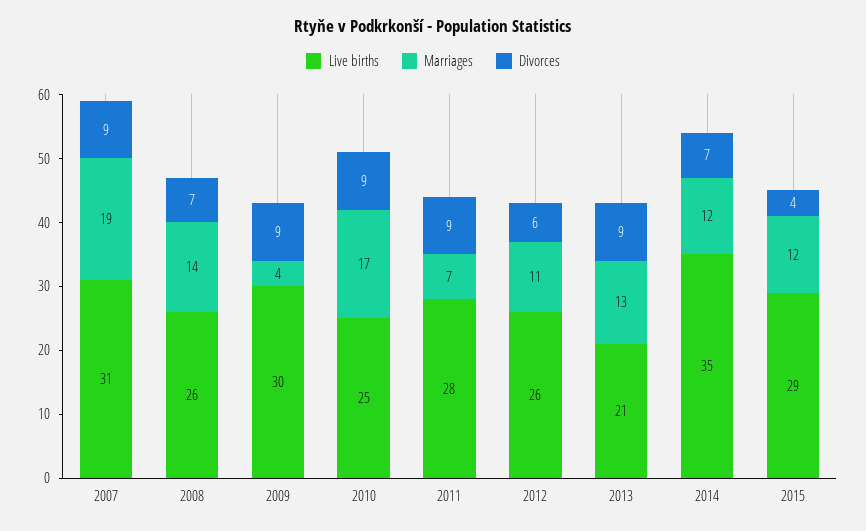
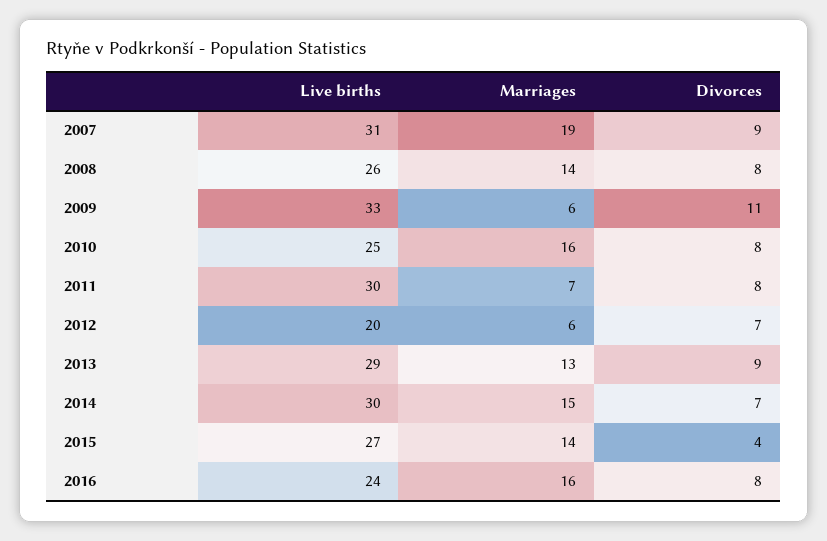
Divorces, 2008: 7 -> 8
Live births, 2009: 30 -> 33
Marriages, 2009: 4 -> 6
Divorces, 2009: 9 -> 11
Marriages, 2010: 17 -> 16
Divorces, 2010: 9 -> 8
Live births, 2011: 28 -> 30
Divorces, 2011: 9 -> 8
Live births, 2012: 26 -> 20
Marriages, 2012: 11 -> 6
Divorces, 2012: 6 -> 7
Live births, 2013: 21 -> 29
Live births, 2014: 35 -> 30
Marriages, 2014: 12 -> 15
Live births, 2015: 29 -> 27
Marriages, 2015: 12 -> 14
Live births, 2016: none -> 24
Marriages, 2016: none -> 16
Divorces, 2016: none -> 8

